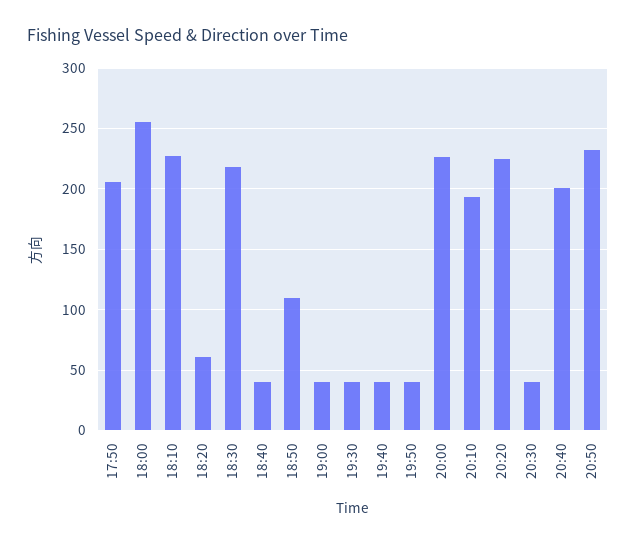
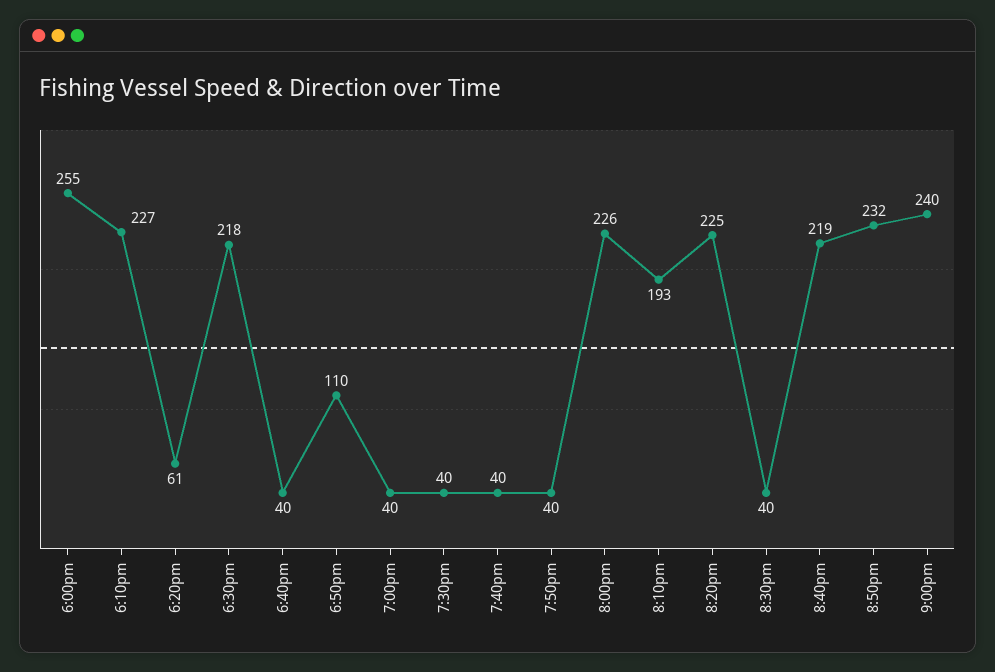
17:50: 205 -> none
20:40: 200 -> 219
9:00pm: none -> 240

